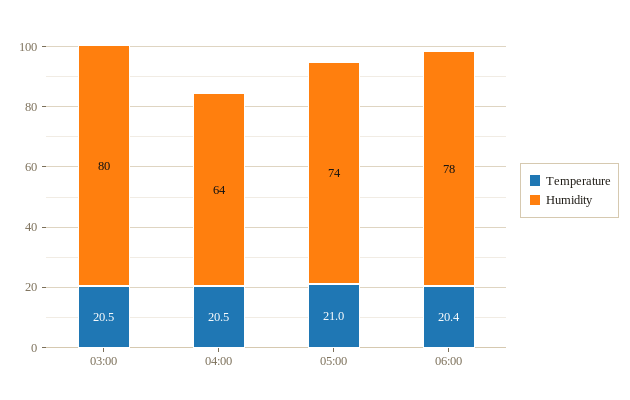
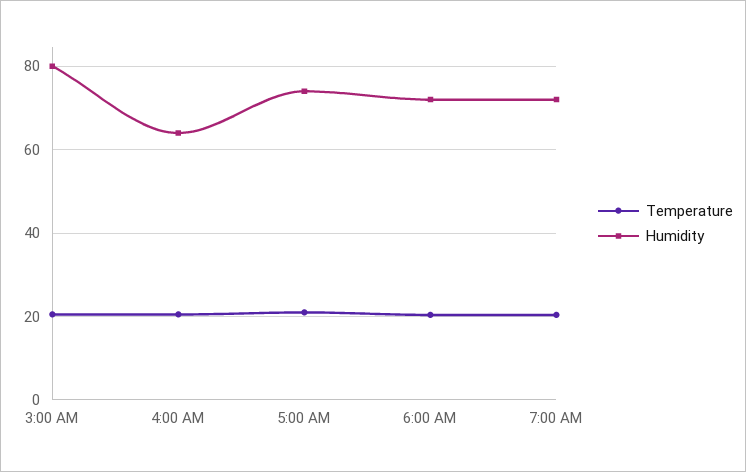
Humidity, 06:00: 78 -> 72
Temperature, 7:00 AM: none -> 20
Humidity, 7:00 AM: none -> 72

